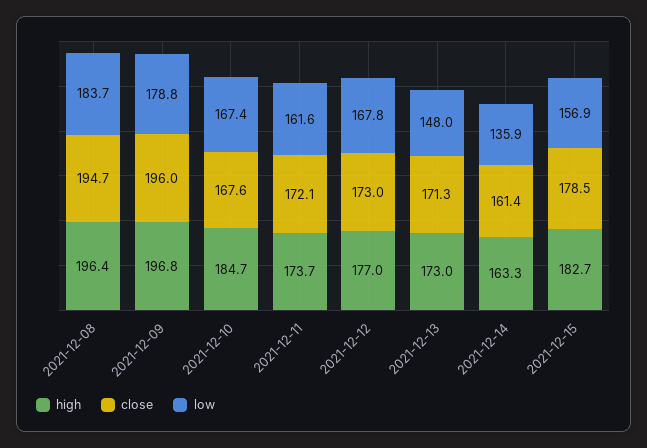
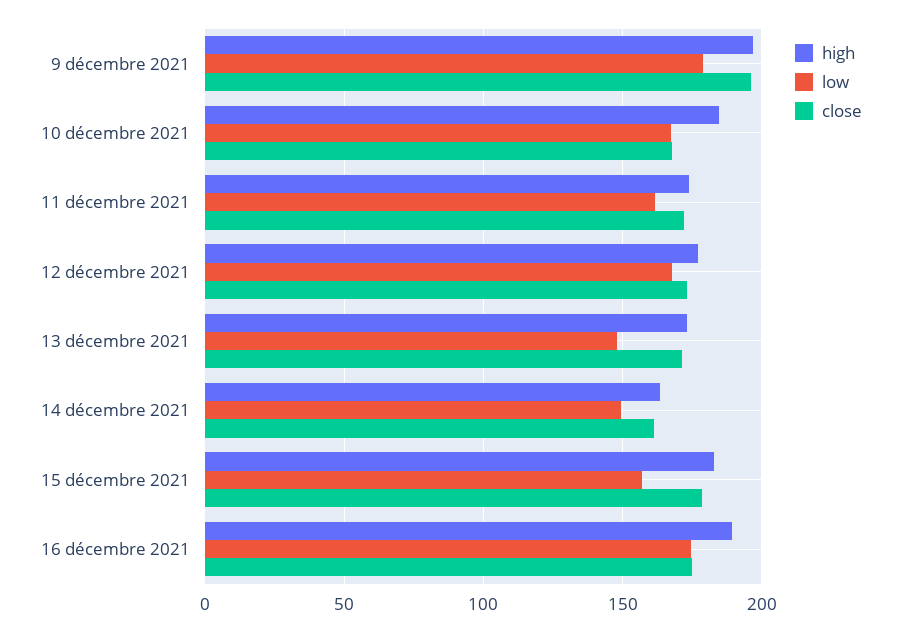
high, 2021-12-08: 196.4 -> none
close, 2021-12-08: 194.7 -> none
low, 2021-12-08: 183.7 -> none
low, 2021-12-14: 135.9 -> 150
high, 16 décembre 2021: none -> 190
low, 16 décembre 2021: none -> 175
close, 16 décembre 2021: none -> 175

